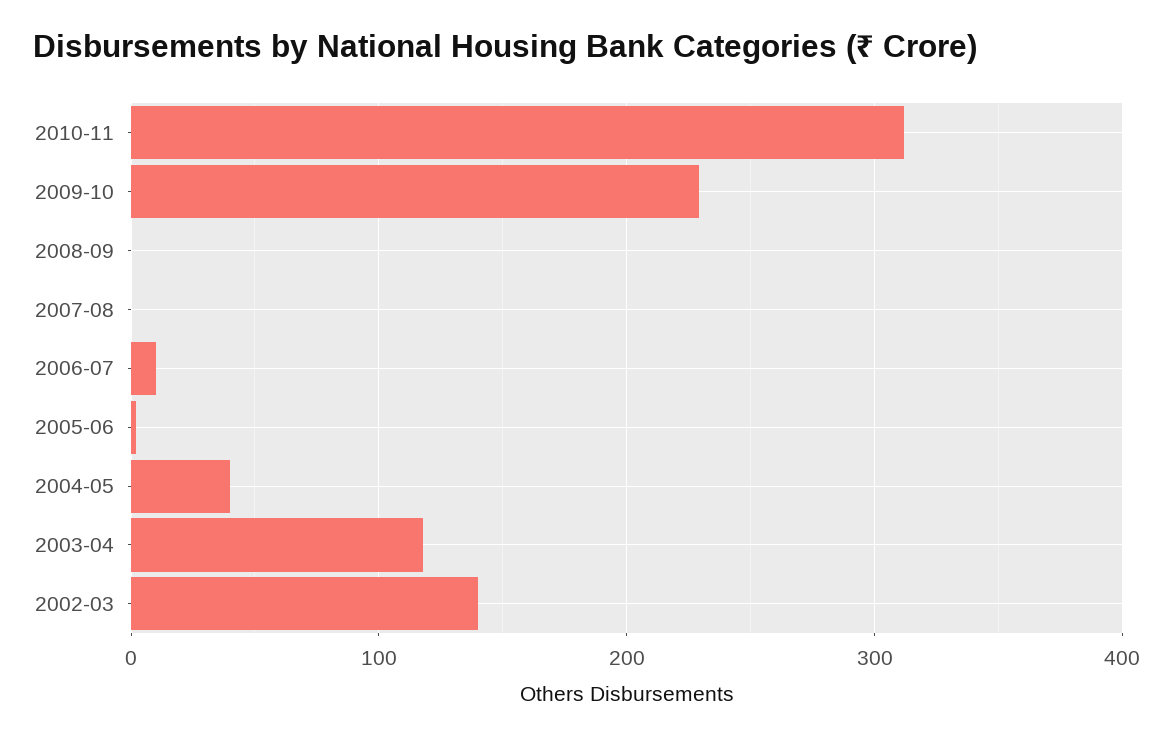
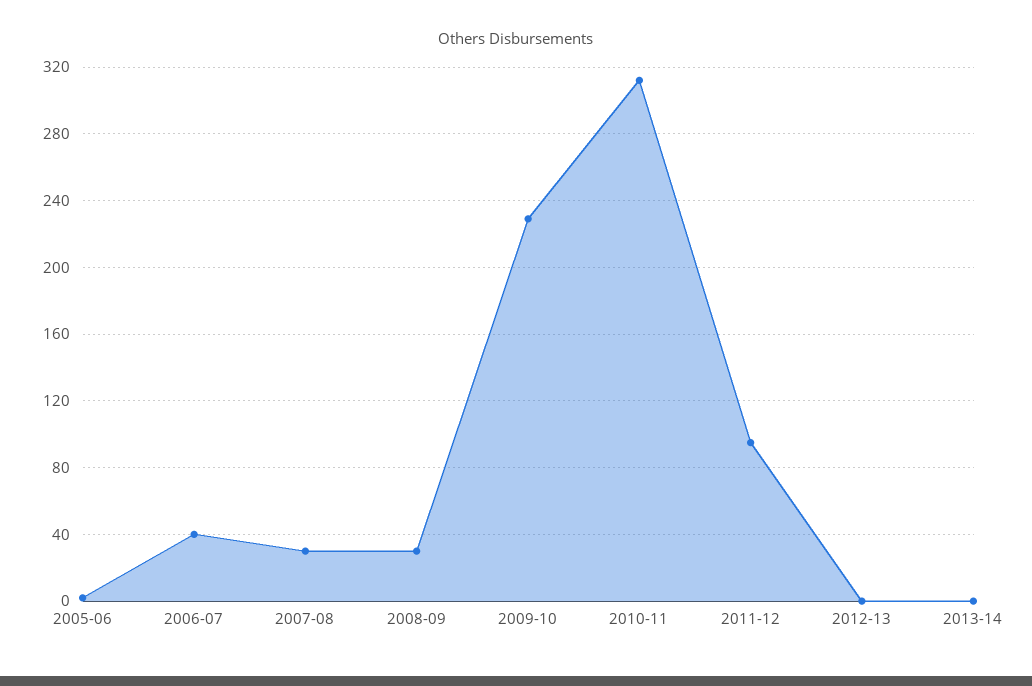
2008-09: 0 -> 30
2007-08: 0 -> 30
2006-07: 10 -> 40
2004-05: 40 -> none
2003-04: 120 -> none
2002-03: 140 -> none
2011-12: none -> 95
2012-13: none -> 0
2013-14: none -> 0

